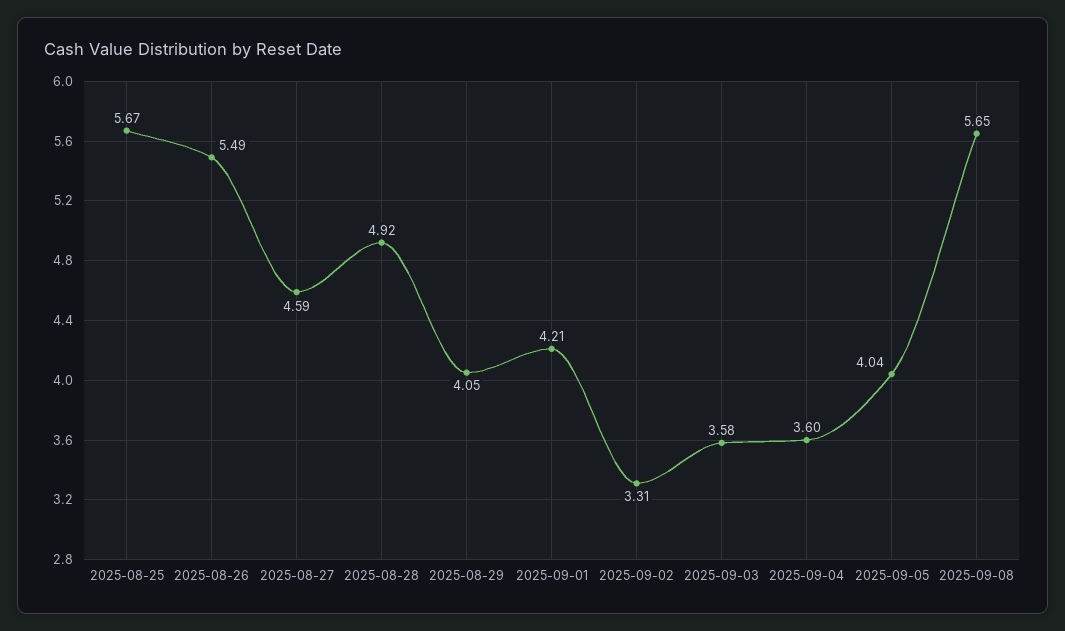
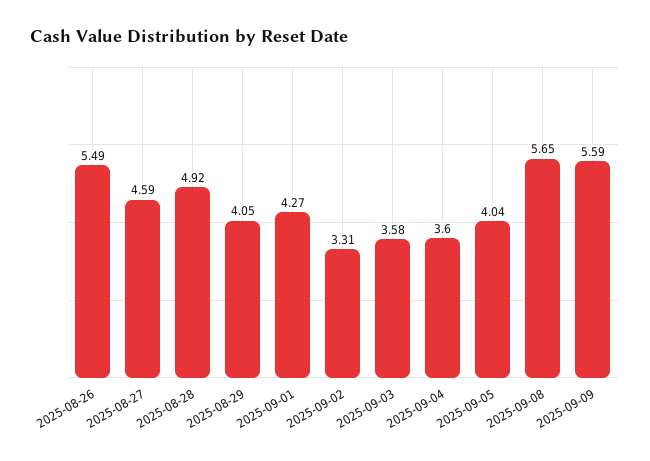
2025-08-25: 5.67 -> none
2025-09-01: 4.21 -> 4.27
2025-09-09: none -> 5.59

